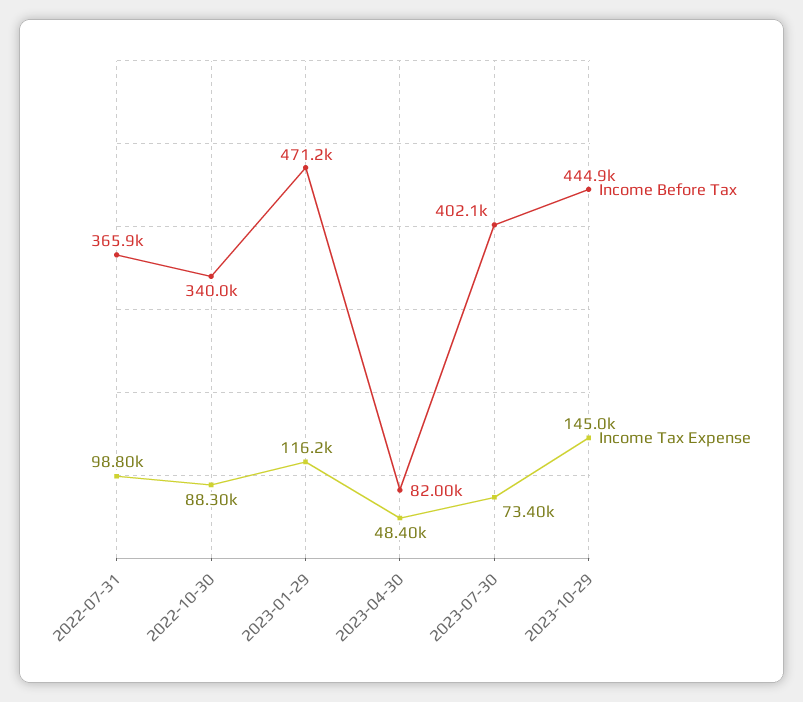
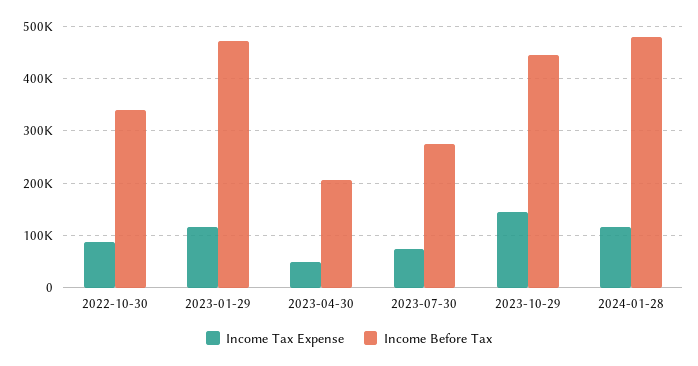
Income Before Tax, 2022-07-31: 365900 -> none
Income Tax Expense, 2022-07-31: 98800 -> none
Income Before Tax, 2023-04-30: 82000 -> 200000
Income Before Tax, 2023-07-30: 402100 -> 280000
Income Tax Expense, 2024-01-28: none -> 120000
Income Before Tax, 2024-01-28: none -> 480000

